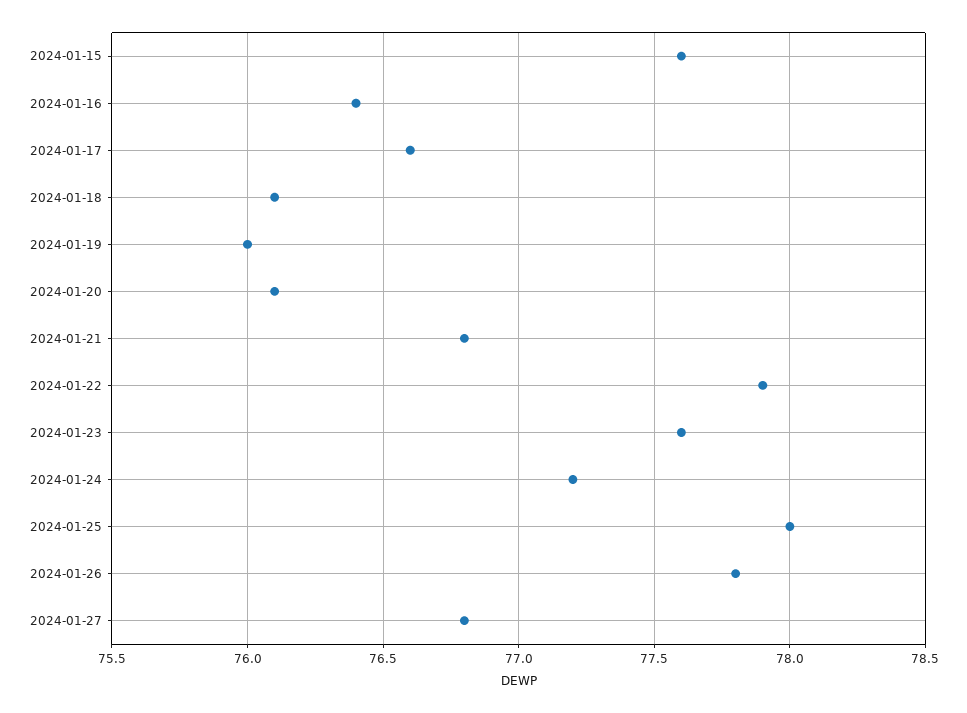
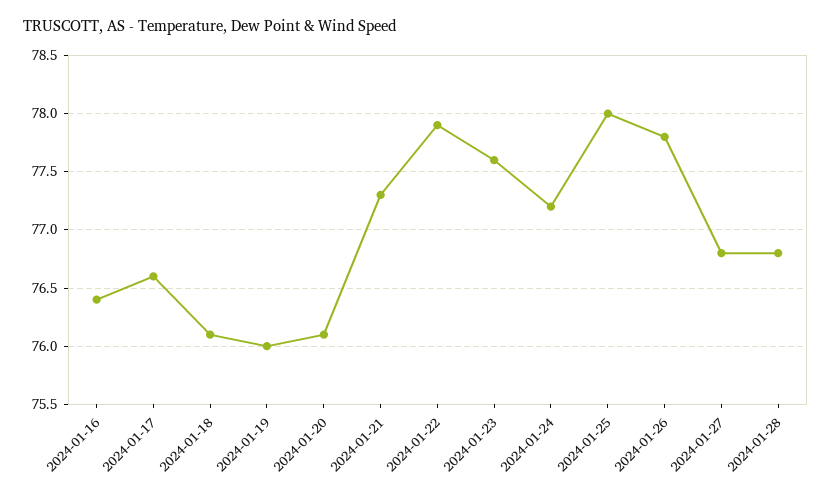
2024-01-15: 77.6 -> none
2024-01-21: 76.8 -> 77.3
2024-01-28: none -> 76.8

